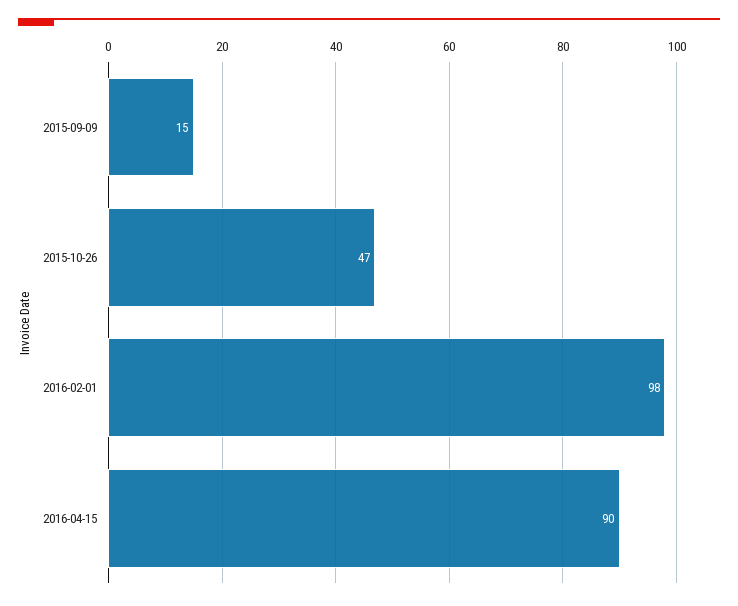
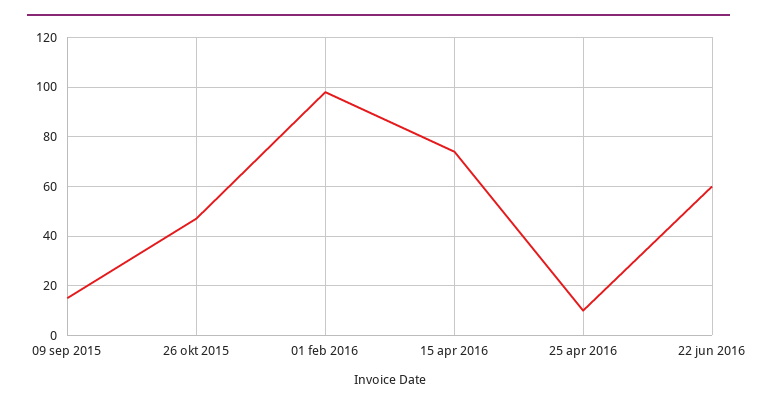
2016-04-15: 90 -> 75
25 apr 2016: none -> 10
22 jun 2016: none -> 60

